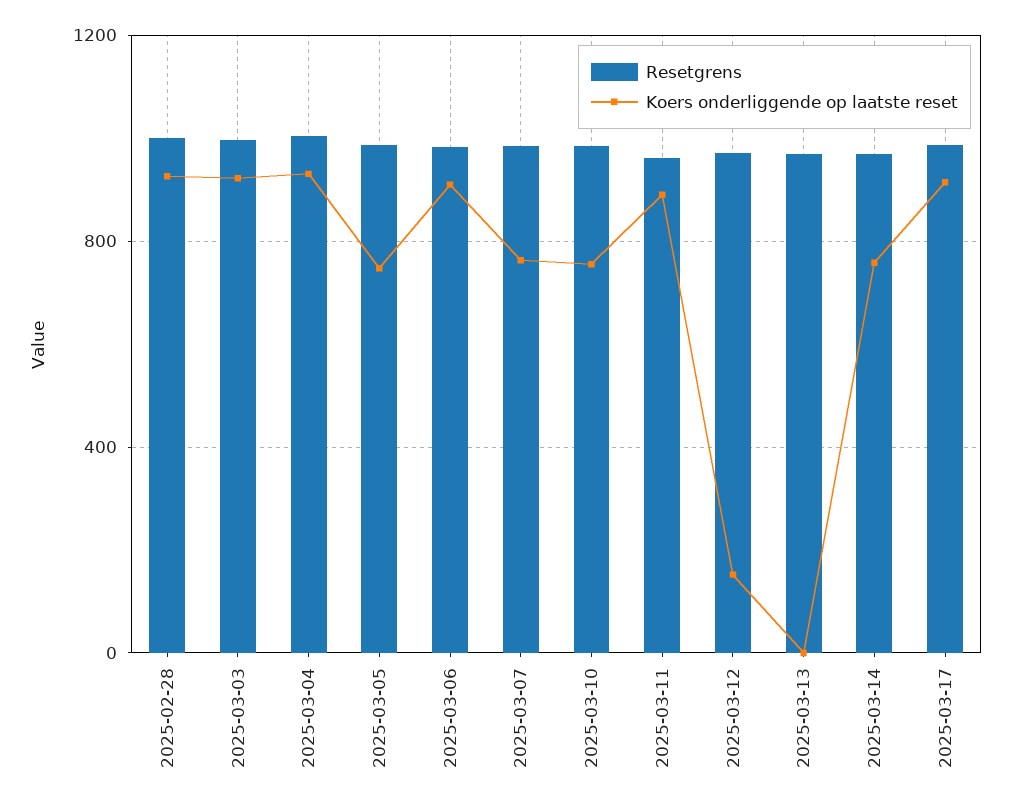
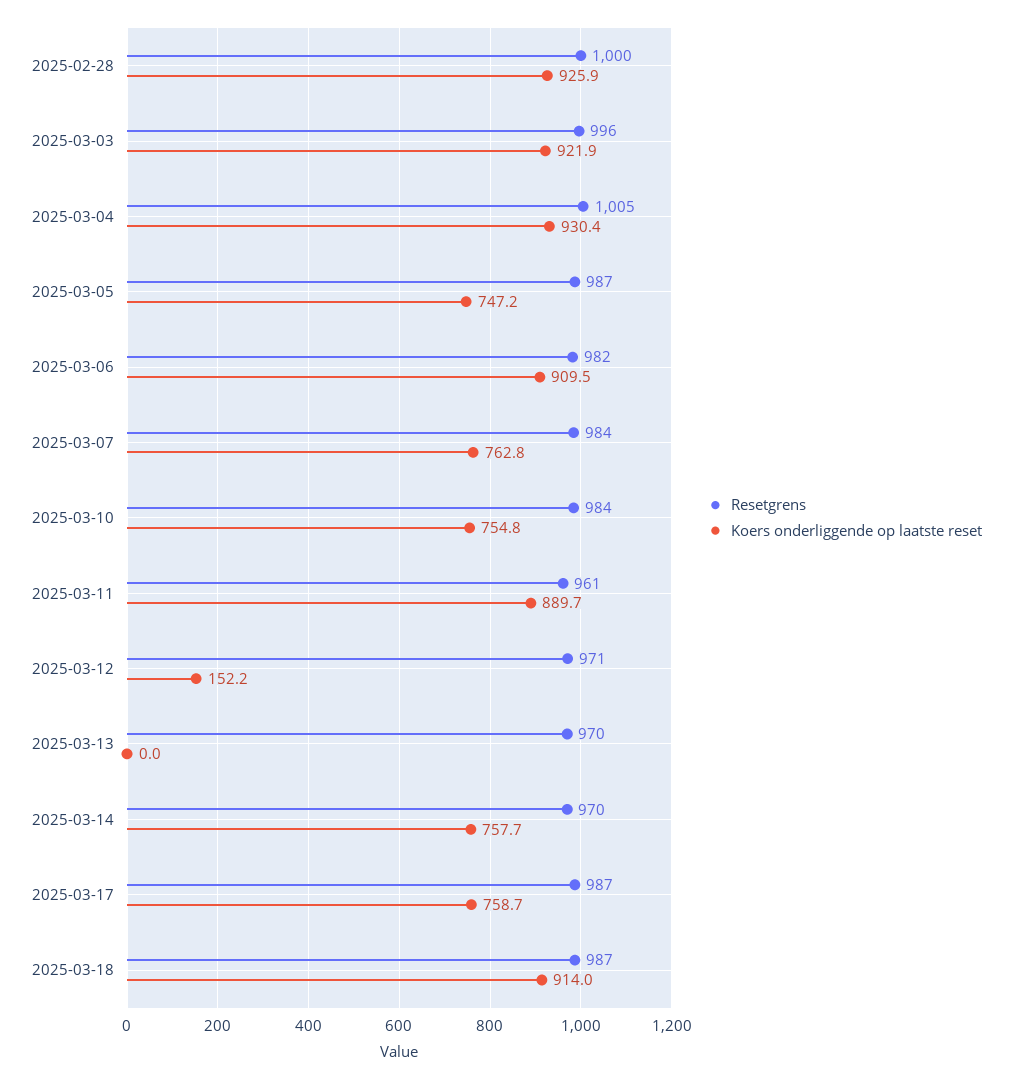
Koers onderliggende op laatste reset, 2025-03-17: 900 -> 758.7
Resetgrens, 2025-03-18: none -> 987
Koers onderliggende op laatste reset, 2025-03-18: none -> 914

